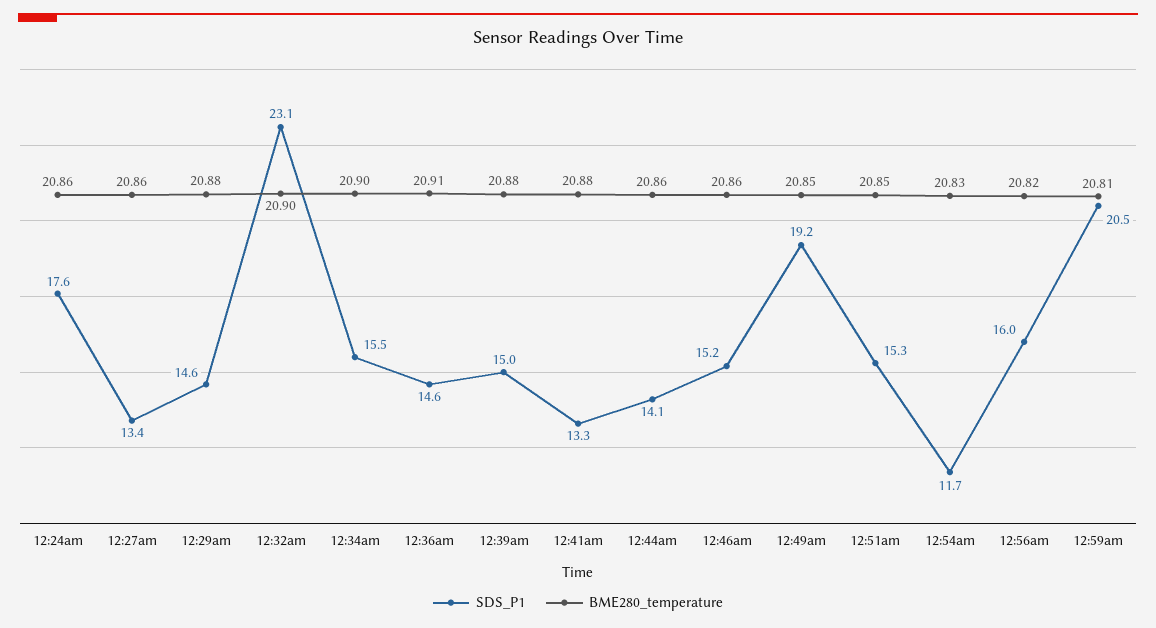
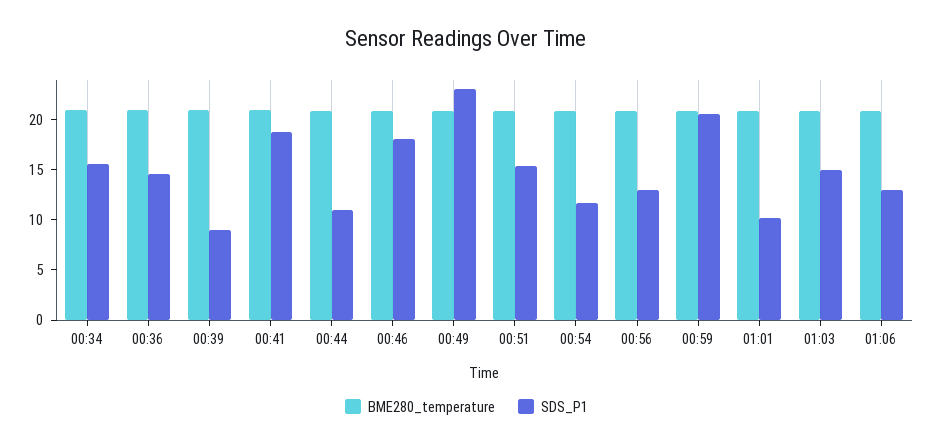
SDS_P1, 12:24am: 17.6 -> none
BME280_temperature, 12:24am: 20.86 -> none
SDS_P1, 12:27am: 13.4 -> none
BME280_temperature, 12:27am: 20.86 -> none
SDS_P1, 12:29am: 14.6 -> none
BME280_temperature, 12:29am: 20.88 -> none
SDS_P1, 12:32am: 23.1 -> none
BME280_temperature, 12:32am: 20.9 -> none
SDS_P1, 12:39am: 15 -> 9
SDS_P1, 12:41am: 13.3 -> 19
SDS_P1, 12:44am: 14.1 -> 11
SDS_P1, 12:46am: 15.2 -> 18
SDS_P1, 12:49am: 19.2 -> 23
SDS_P1, 12:56am: 16 -> 13
BME280_temperature, 01:01: none -> 21
SDS_P1, 01:01: none -> 10
BME280_temperature, 01:03: none -> 21
SDS_P1, 01:03: none -> 15
BME280_temperature, 01:06: none -> 21
SDS_P1, 01:06: none -> 13

